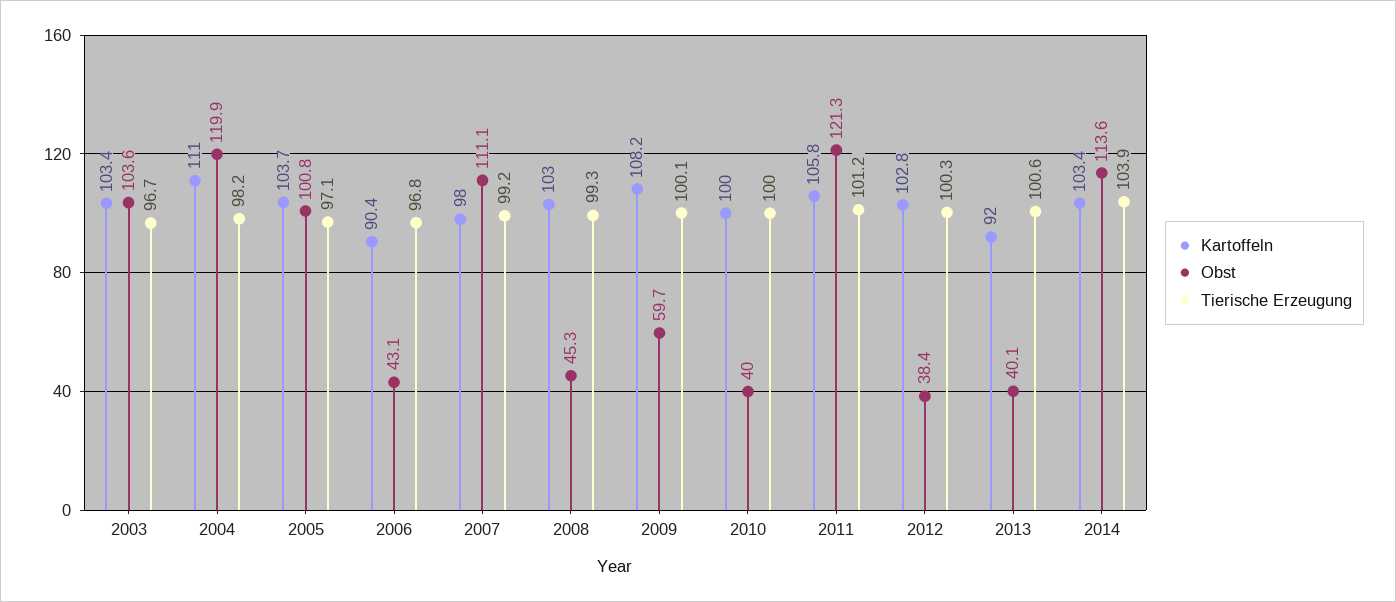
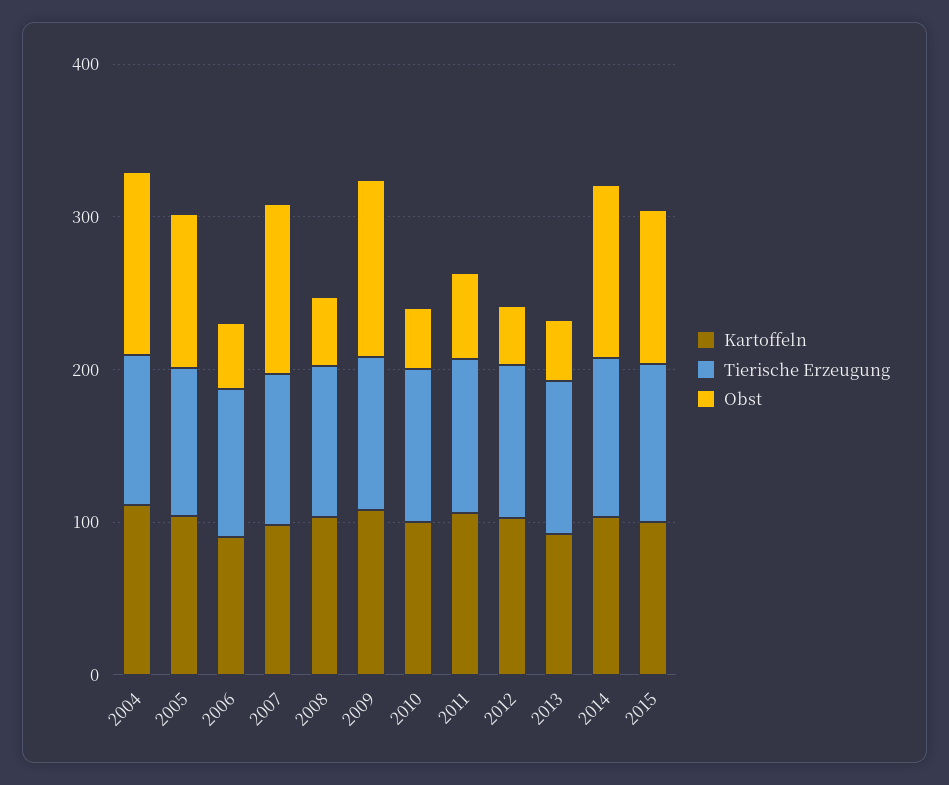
Kartoffeln, 2003: 103.4 -> none
Obst, 2003: 103.6 -> none
Tierische Erzeugung, 2003: 96.7 -> none
Obst, 2009: 59.7 -> 120
Obst, 2011: 121.3 -> 60
Kartoffeln, 2015: none -> 100
Tierische Erzeugung, 2015: none -> 100
Obst, 2015: none -> 100

